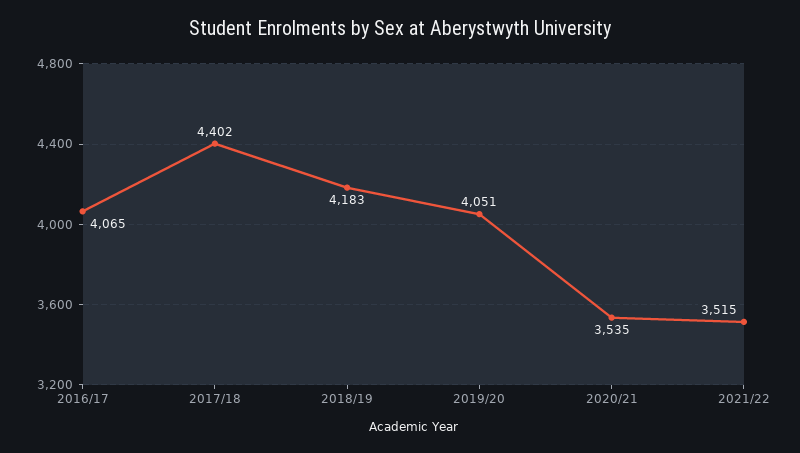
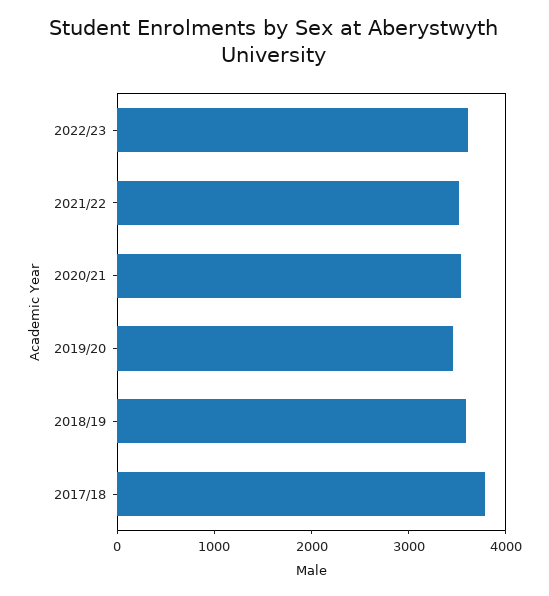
2016/17: 4065 -> none
2017/18: 4402 -> 3800
2018/19: 4183 -> 3600
2019/20: 4051 -> 3400
2022/23: none -> 3600

